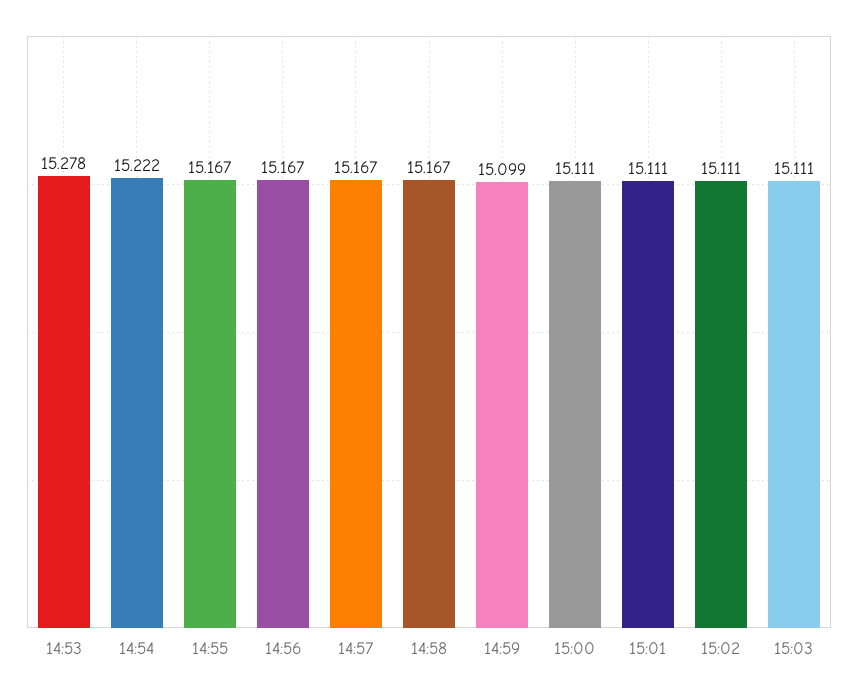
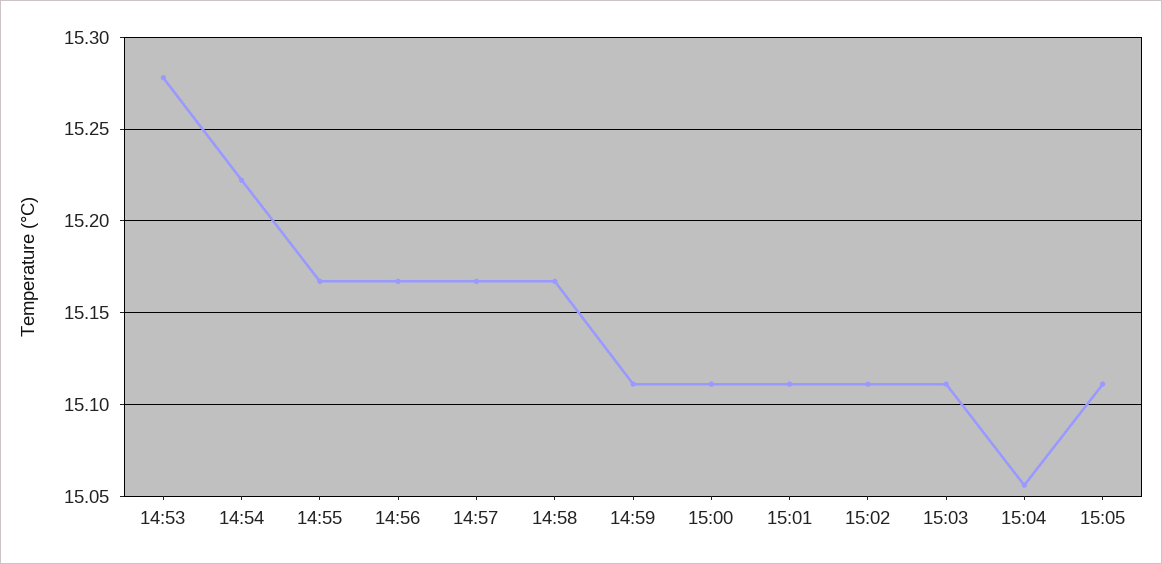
14:59: 15.099 -> 15.11
15:04: none -> 15.055
15:05: none -> 15.11

